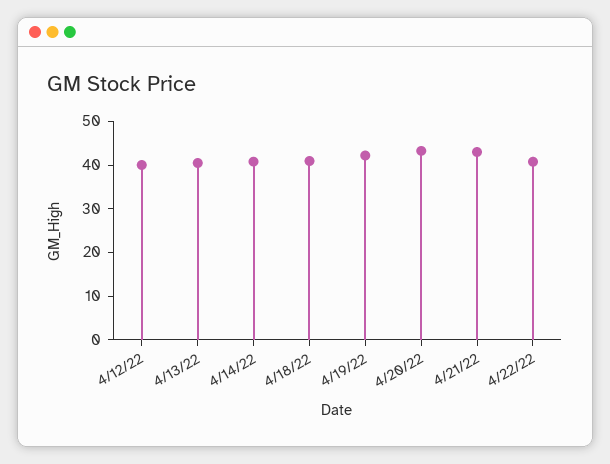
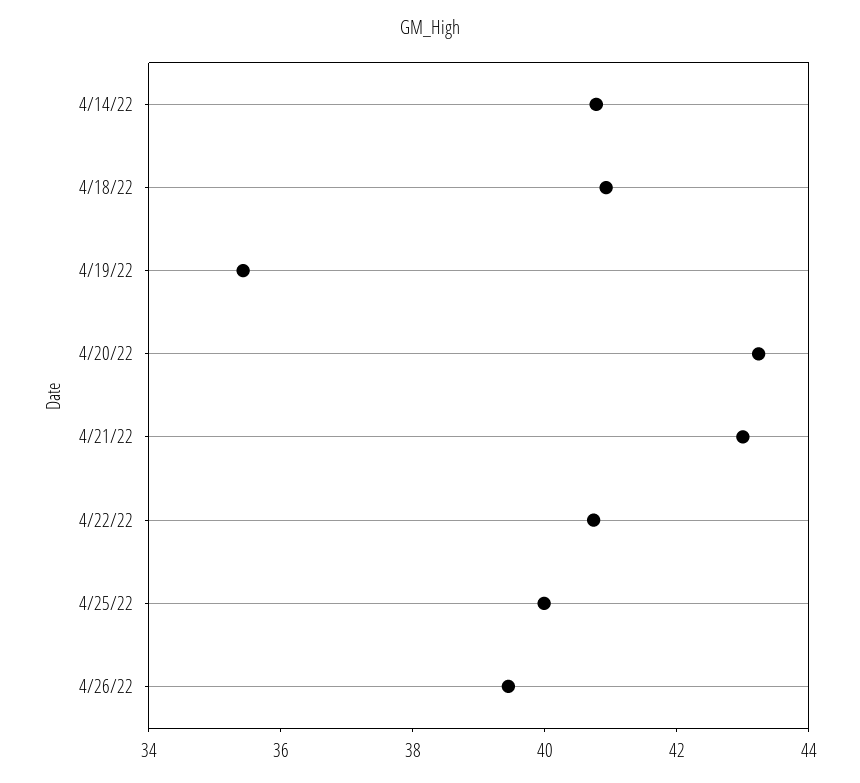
4/12/22: 40 -> none
4/13/22: 40 -> none
4/19/22: 42 -> 35.5
4/25/22: none -> 40
4/26/22: none -> 39.5

